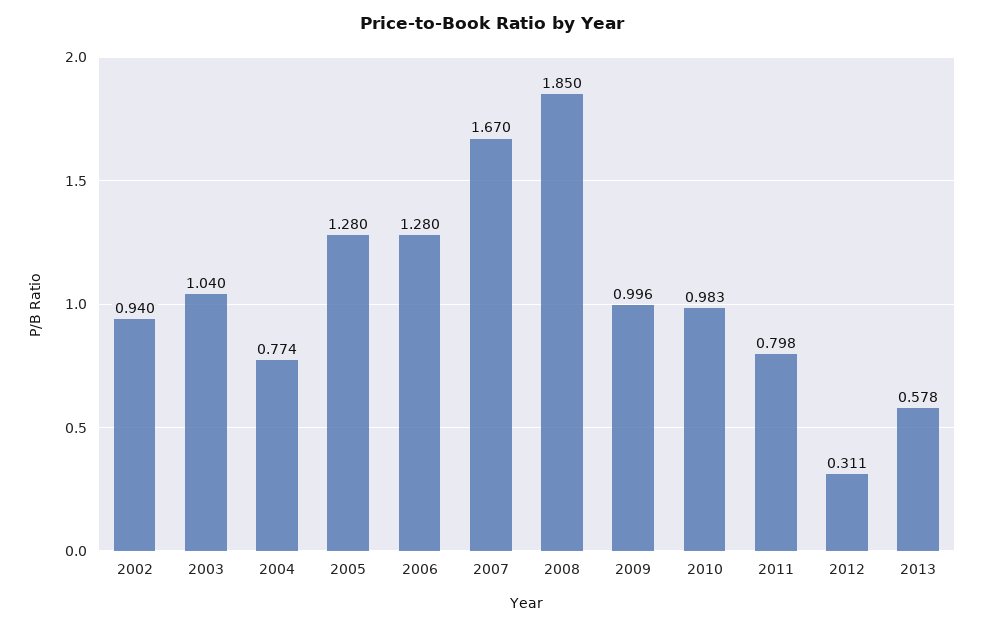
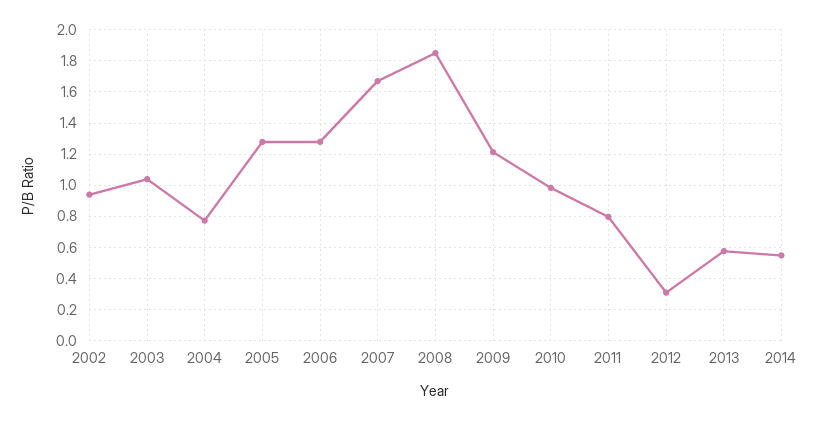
2009: 0.996 -> 1.2
2014: none -> 0.55

